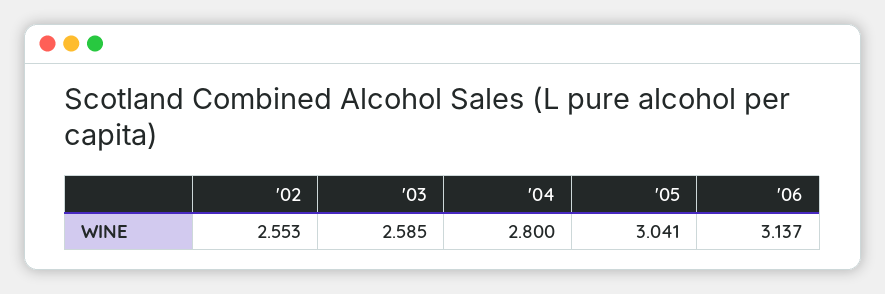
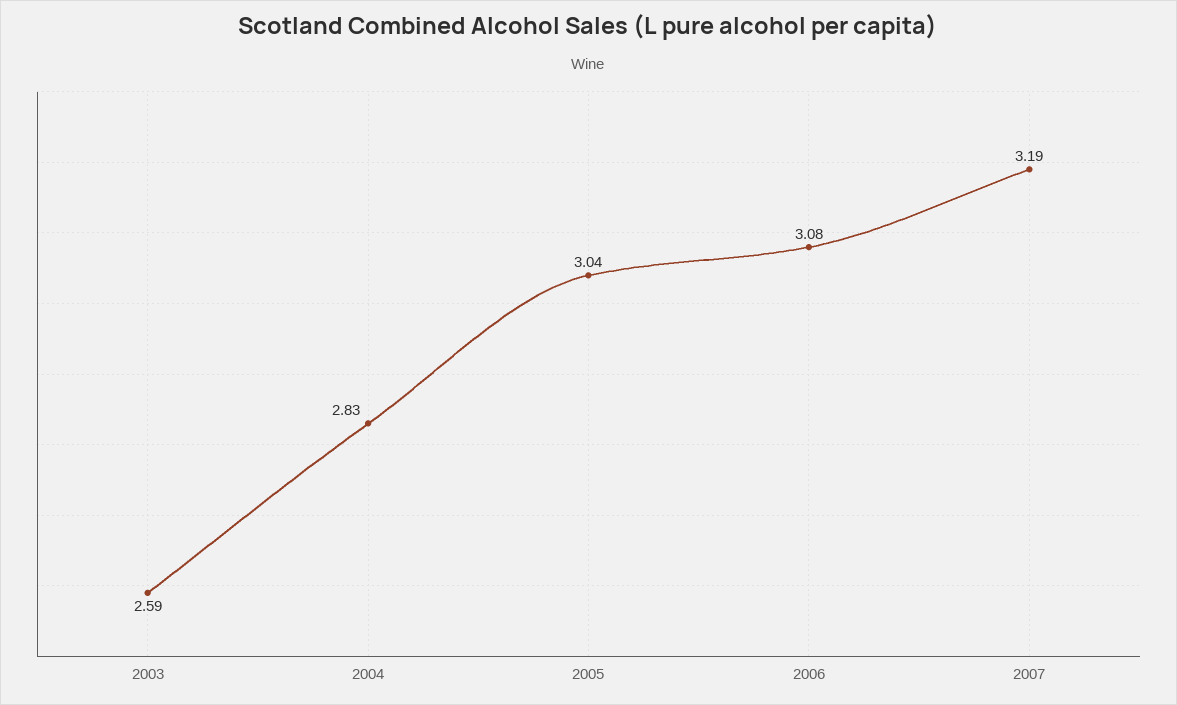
'02: 2.553 -> none
'04: 2.8 -> 2.83
'06: 3.137 -> 3.08
2007: none -> 3.19

